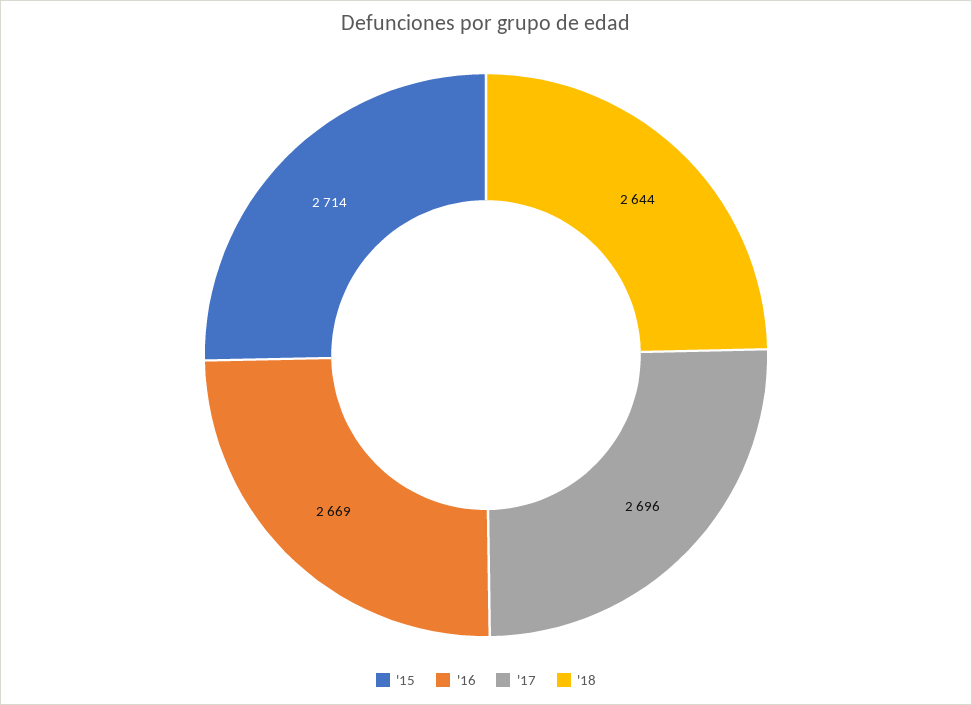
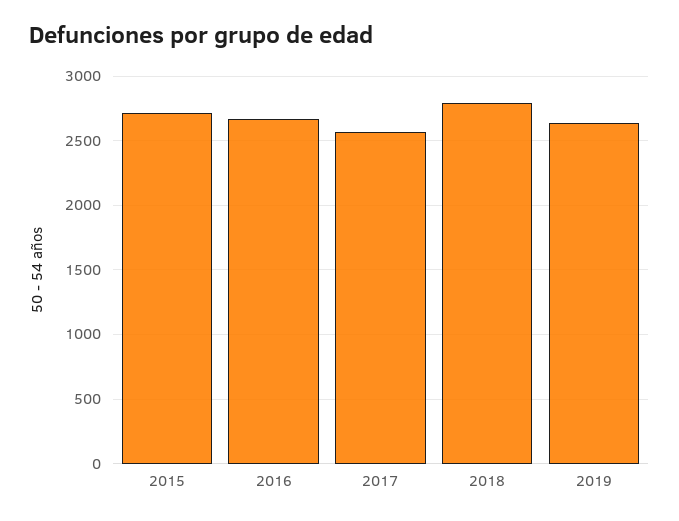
'17: 2696 -> 2550
'18: 2644 -> 2800
2019: none -> 2650

